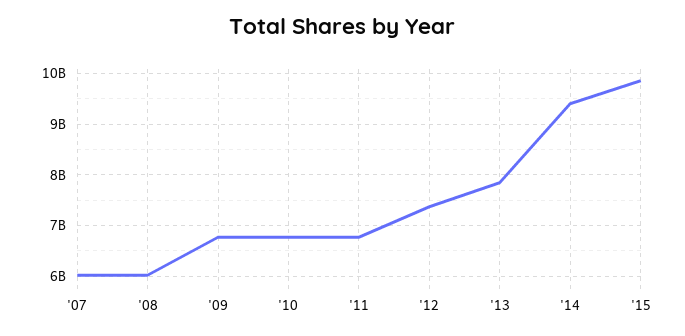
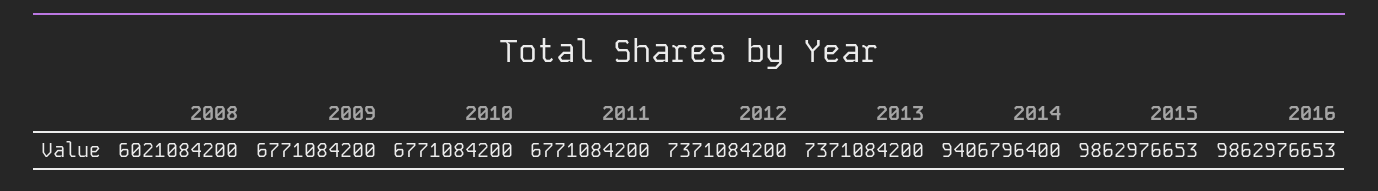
'07: 6000000000 -> none
'13: 7800000000 -> 7371084200
2016: none -> 9862976653

